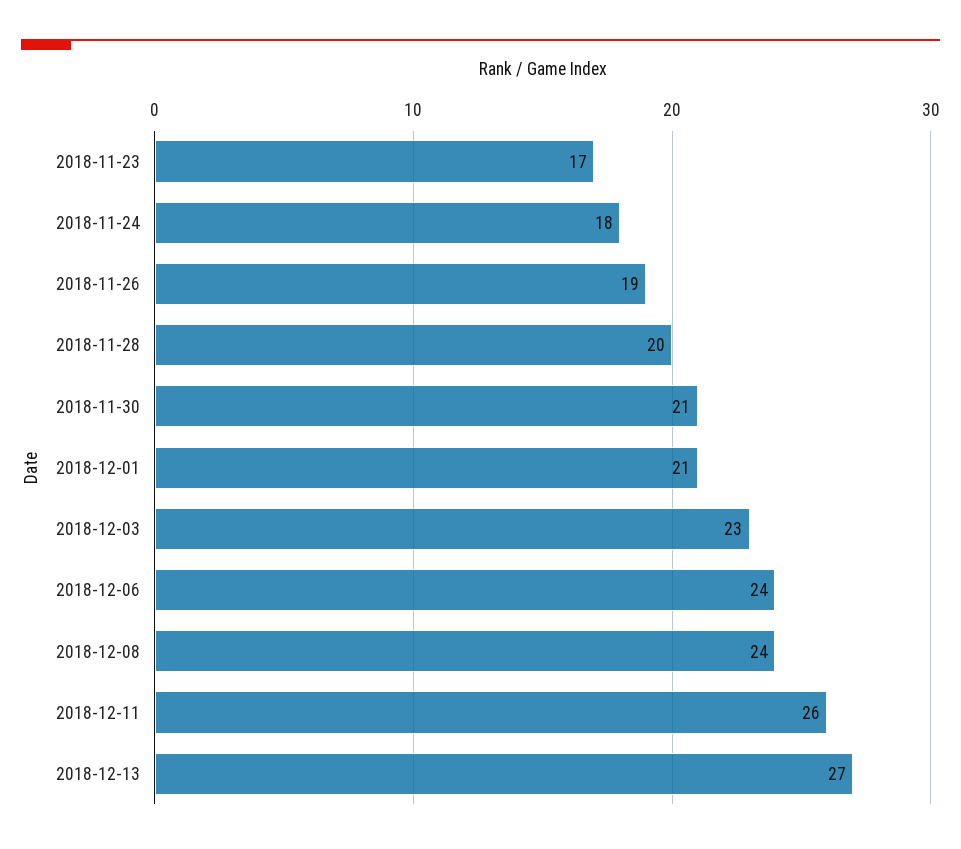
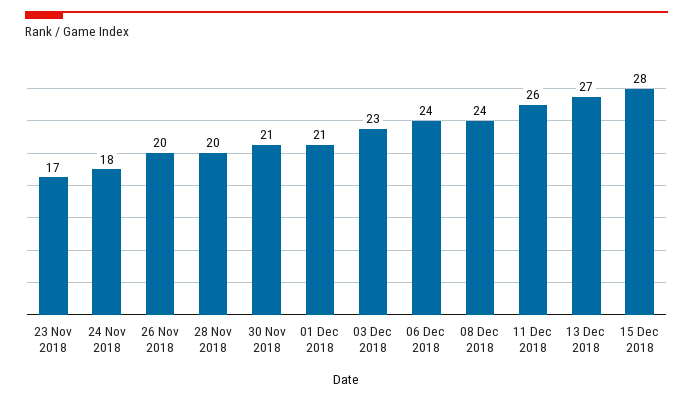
2018-11-26: 19 -> 20
15 Dec 2018: none -> 28

